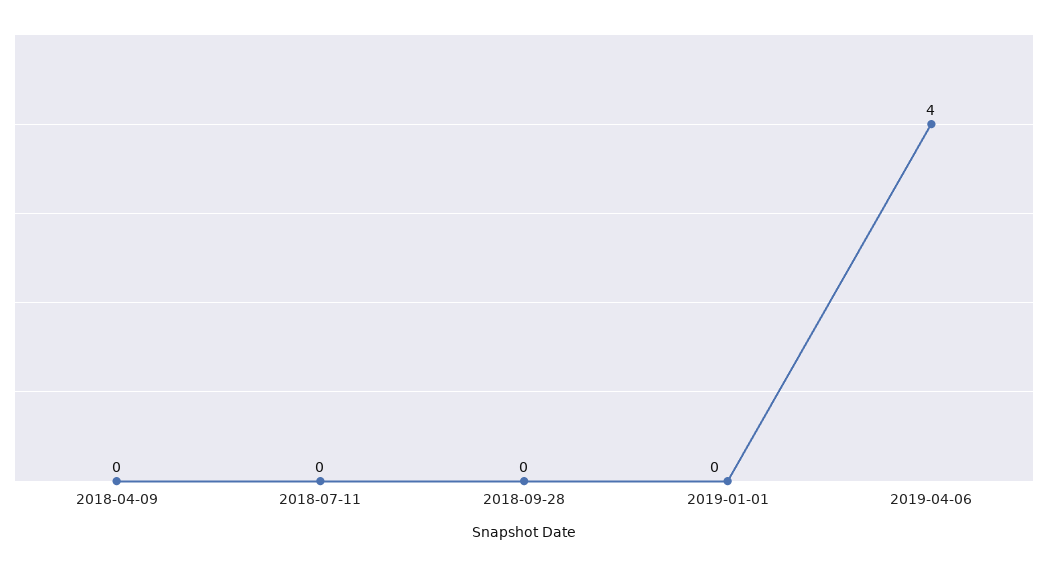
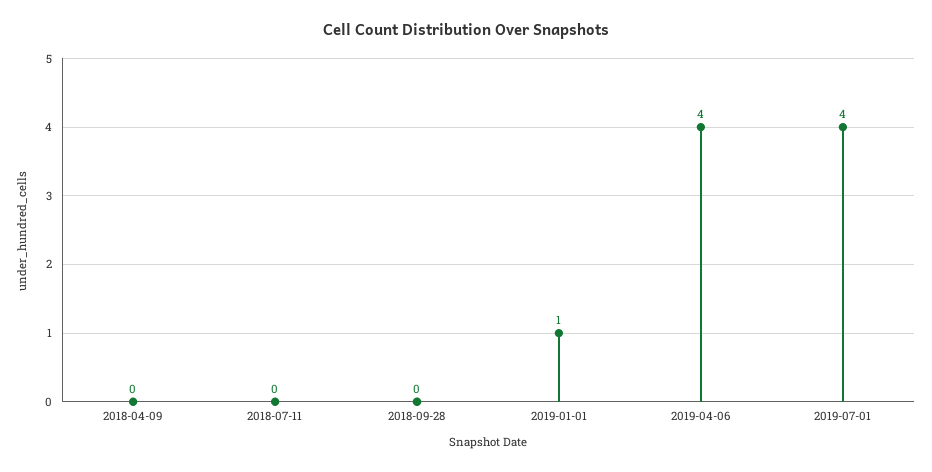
2019-01-01: 0 -> 1
2019-07-01: none -> 4

